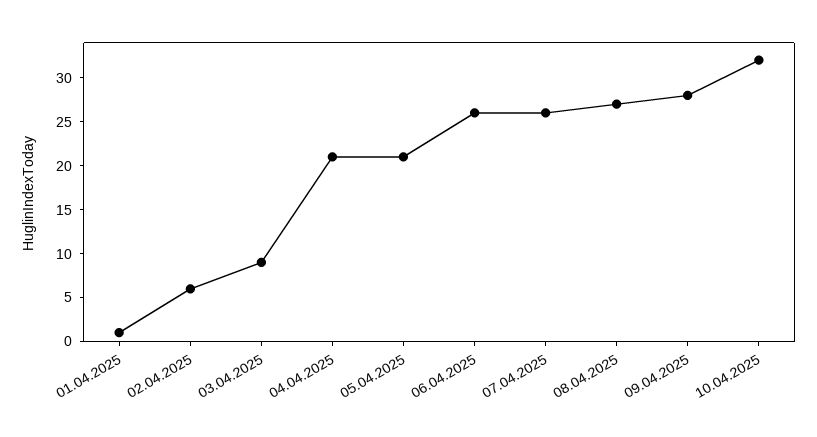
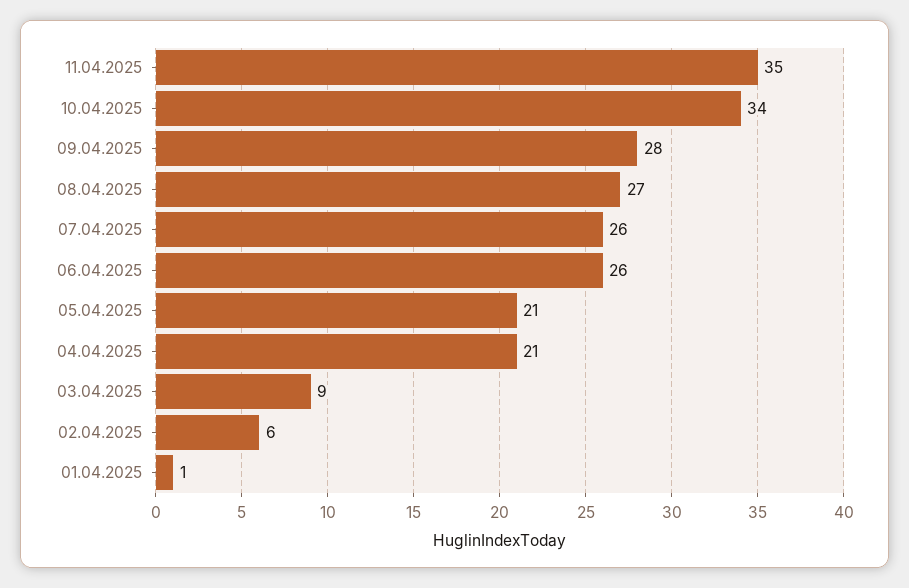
10.04.2025: 32 -> 34
11.04.2025: none -> 35

